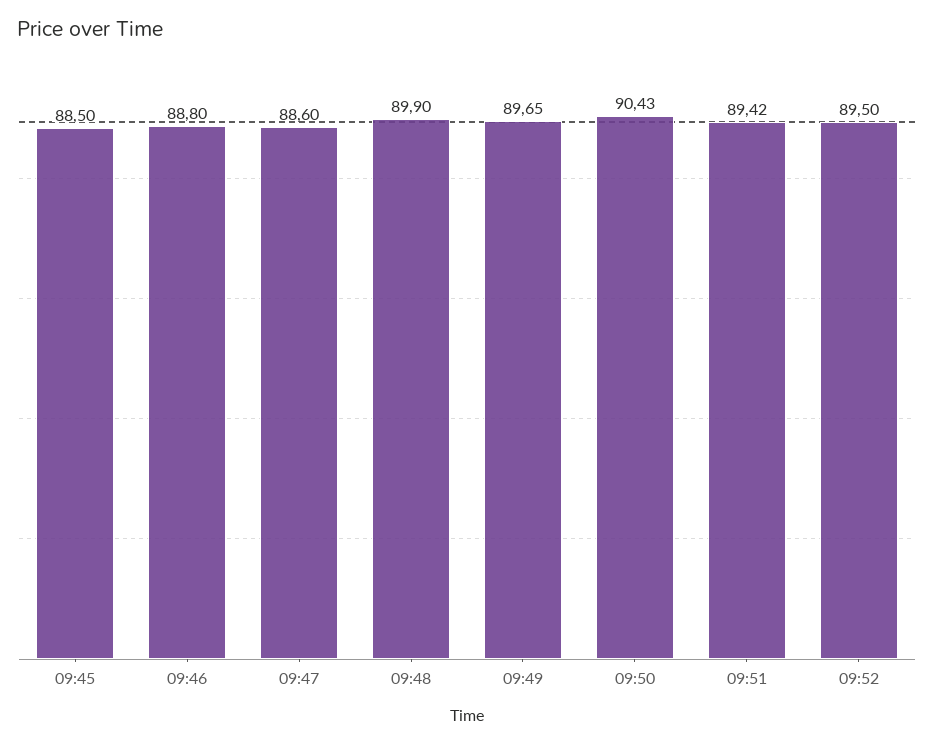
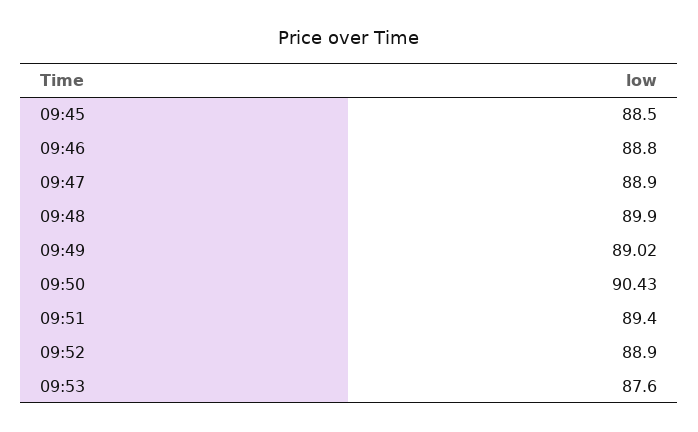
09:47: 88.6 -> 88.9
09:49: 89.65 -> 89.02
09:51: 89.42 -> 89.4
09:52: 89.5 -> 88.9
09:53: none -> 87.6

